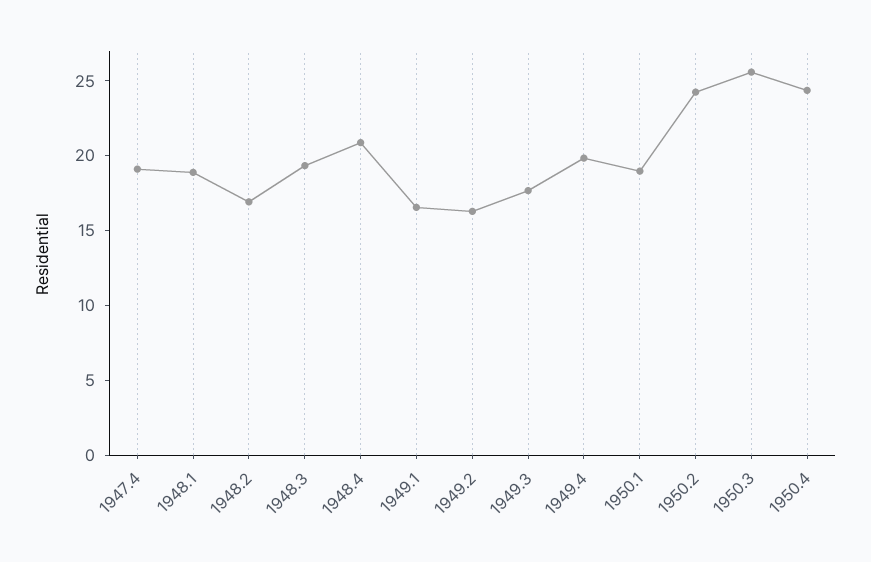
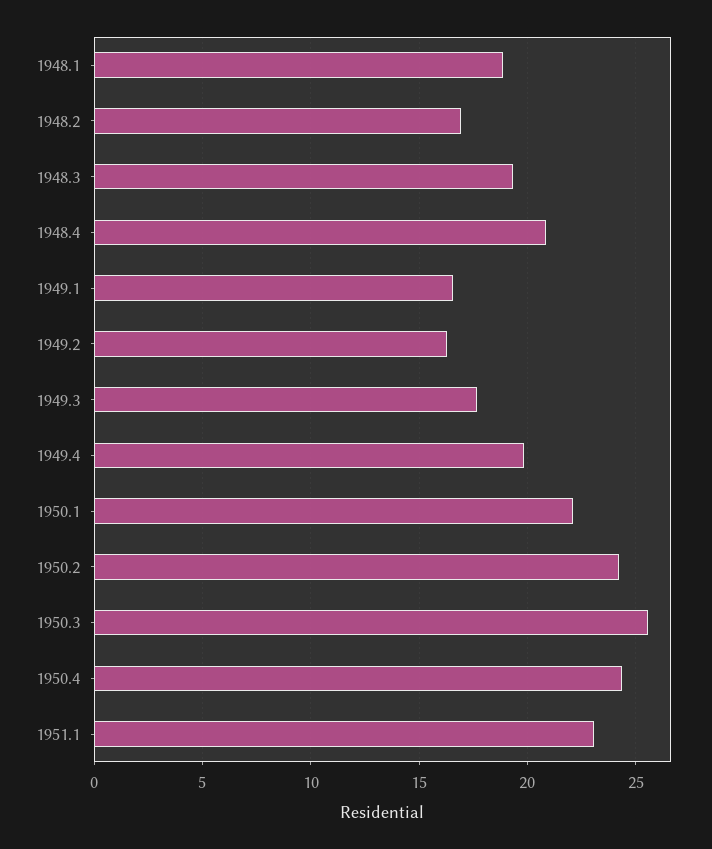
1947.4: 19 -> none
1950.1: 19 -> 22
1951.1: none -> 23

